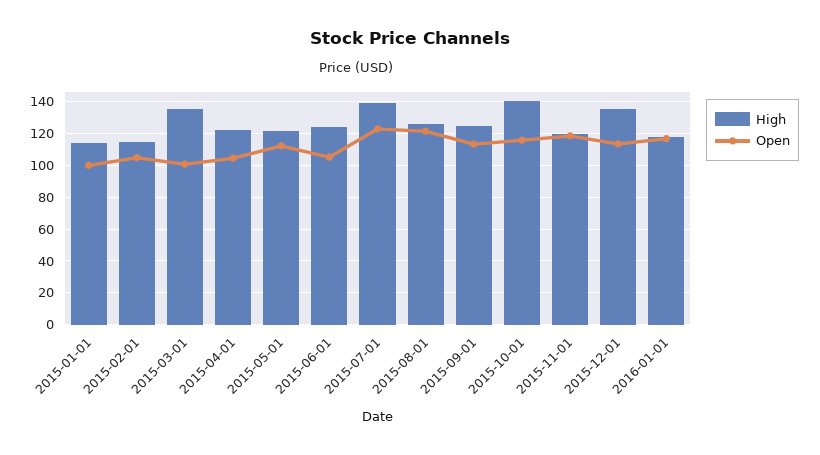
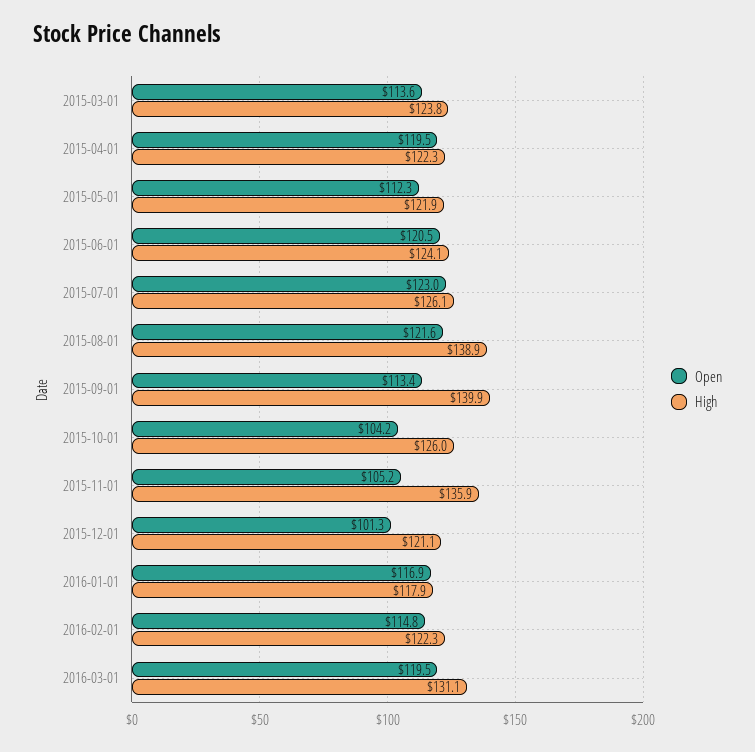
High, 2015-01-01: 115 -> none
Open, 2015-01-01: 100 -> none
High, 2015-02-01: 115 -> none
Open, 2015-02-01: 105 -> none
High, 2015-03-01: 135 -> 123.8
Open, 2015-03-01: 100 -> 113.6
Open, 2015-04-01: 105 -> 119.5
Open, 2015-06-01: 105 -> 120.5
High, 2015-07-01: 140 -> 126.1
High, 2015-08-01: 125 -> 138.9
High, 2015-09-01: 125 -> 139.9
High, 2015-10-01: 140 -> 126
Open, 2015-10-01: 115 -> 104.2
High, 2015-11-01: 120 -> 135.9
Open, 2015-11-01: 120 -> 105.2
High, 2015-12-01: 135 -> 121.1
Open, 2015-12-01: 115 -> 101.3
Open, 2016-02-01: none -> 114.8
High, 2016-02-01: none -> 122.3
Open, 2016-03-01: none -> 119.5
High, 2016-03-01: none -> 131.1

